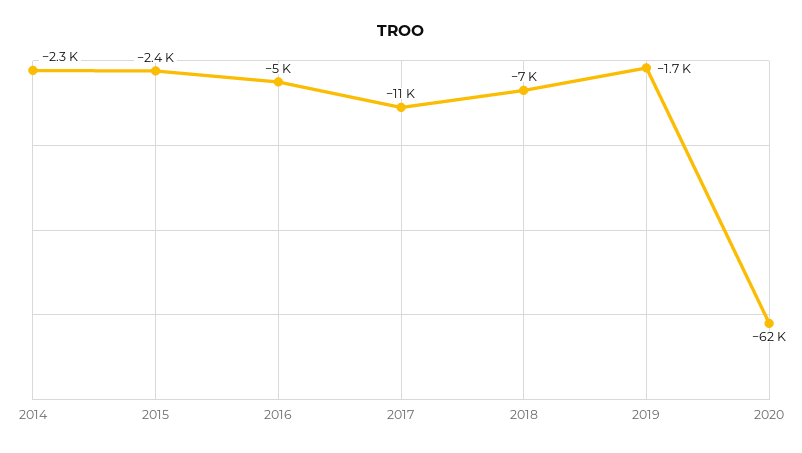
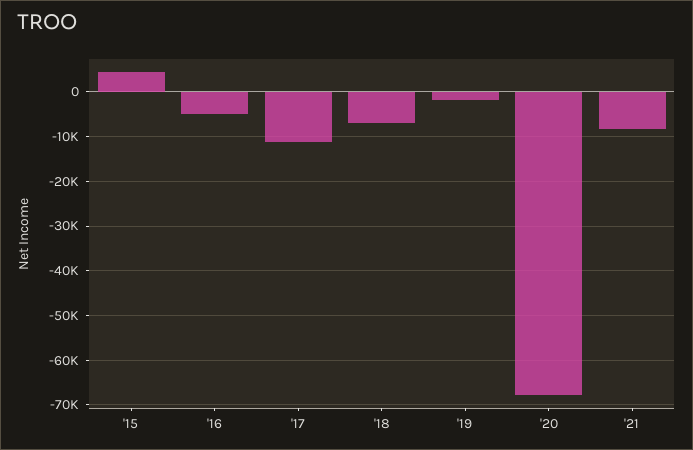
2014: -2300 -> none
2015: -2400 -> 4000
2020: -62000 -> -68000
'21: none -> -8000

